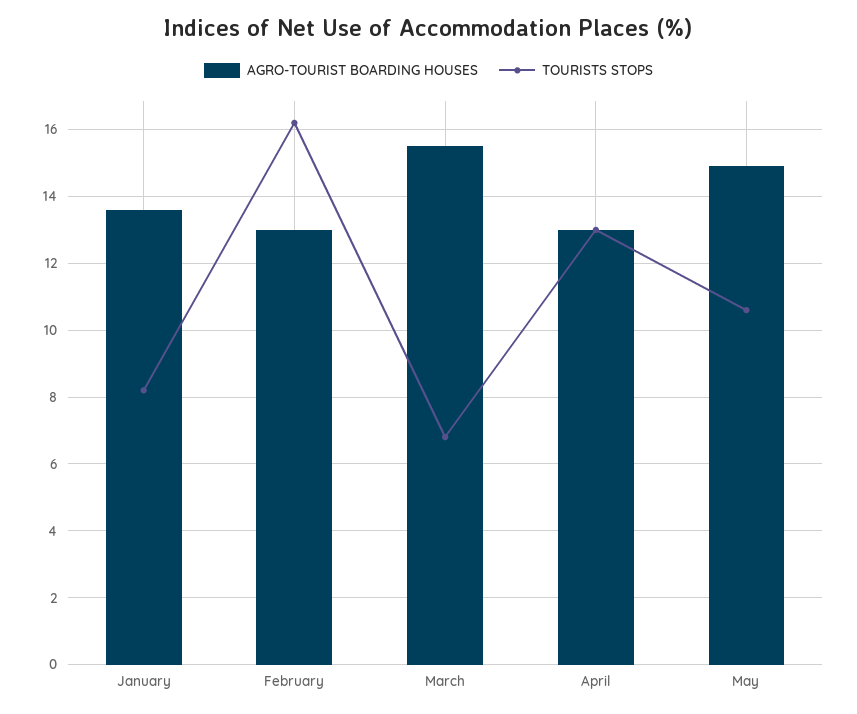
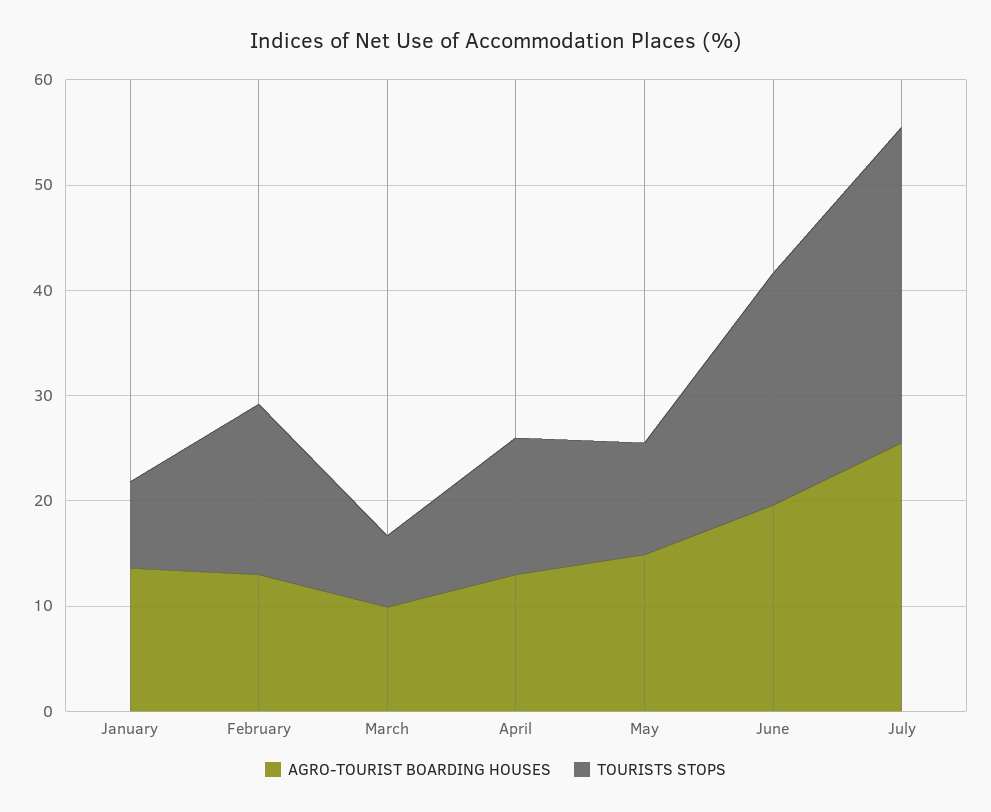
AGRO-TOURIST BOARDING HOUSES, March: 15.5 -> 10
AGRO-TOURIST BOARDING HOUSES, June: none -> 20
TOURISTS STOPS, June: none -> 22
AGRO-TOURIST BOARDING HOUSES, July: none -> 26
TOURISTS STOPS, July: none -> 30

